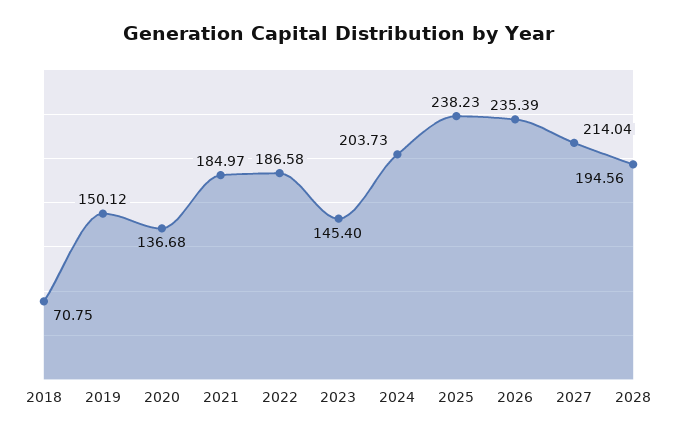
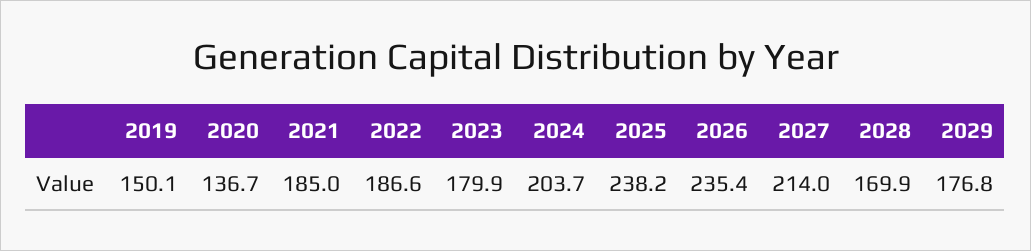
2018: 70.75 -> none
2023: 145.4 -> 179.9
2028: 194.56 -> 169.9
2029: none -> 176.8

